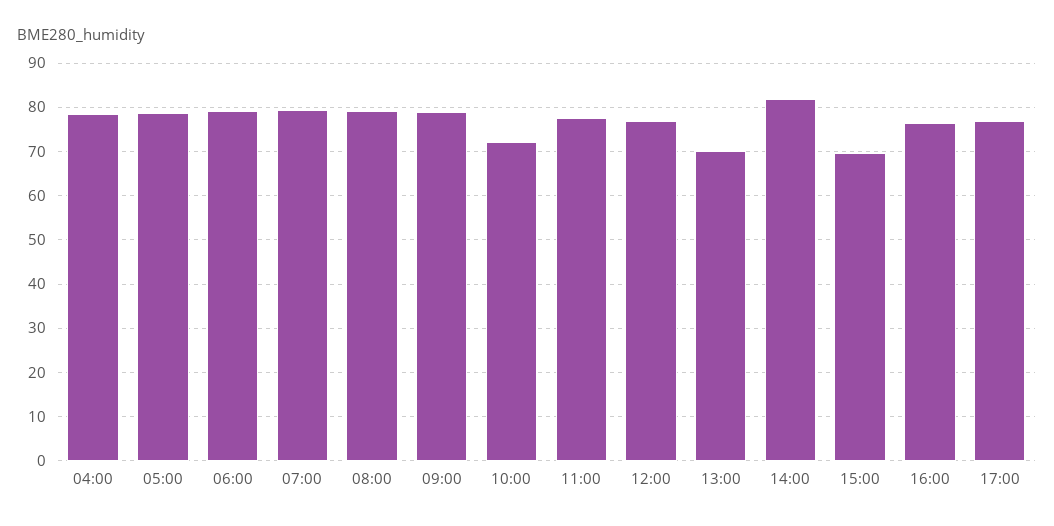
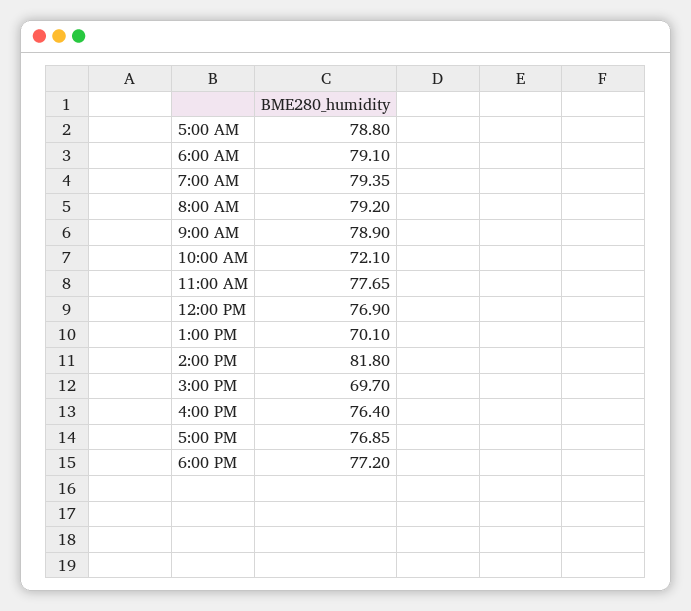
04:00: 78 -> none
6:00 PM: none -> 77.2

